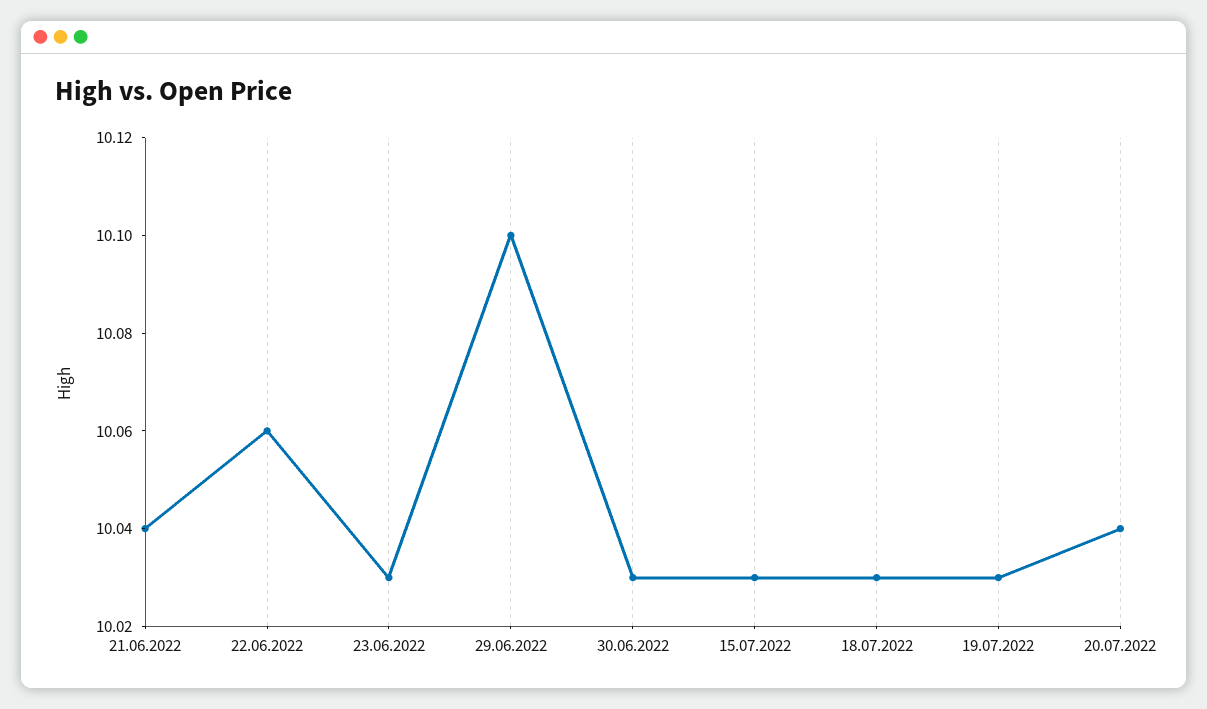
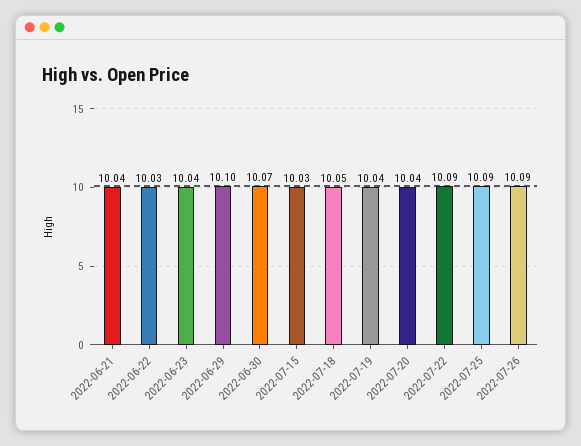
22.06.2022: 10.06 -> 10.03
23.06.2022: 10.03 -> 10.04
30.06.2022: 10.03 -> 10.07
18.07.2022: 10.03 -> 10.05
19.07.2022: 10.03 -> 10.04
2022-07-22: none -> 10.09
2022-07-25: none -> 10.09
2022-07-26: none -> 10.09

